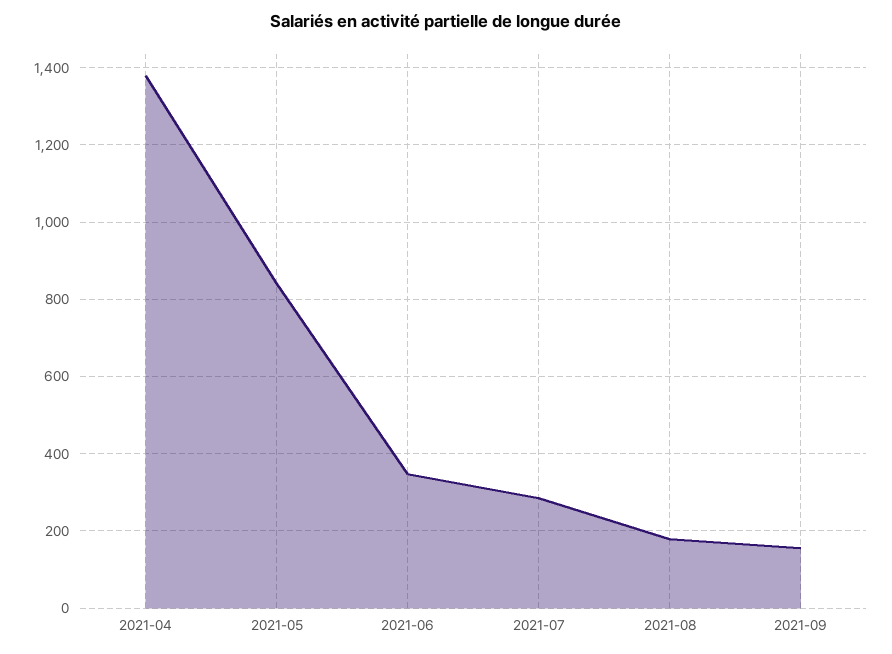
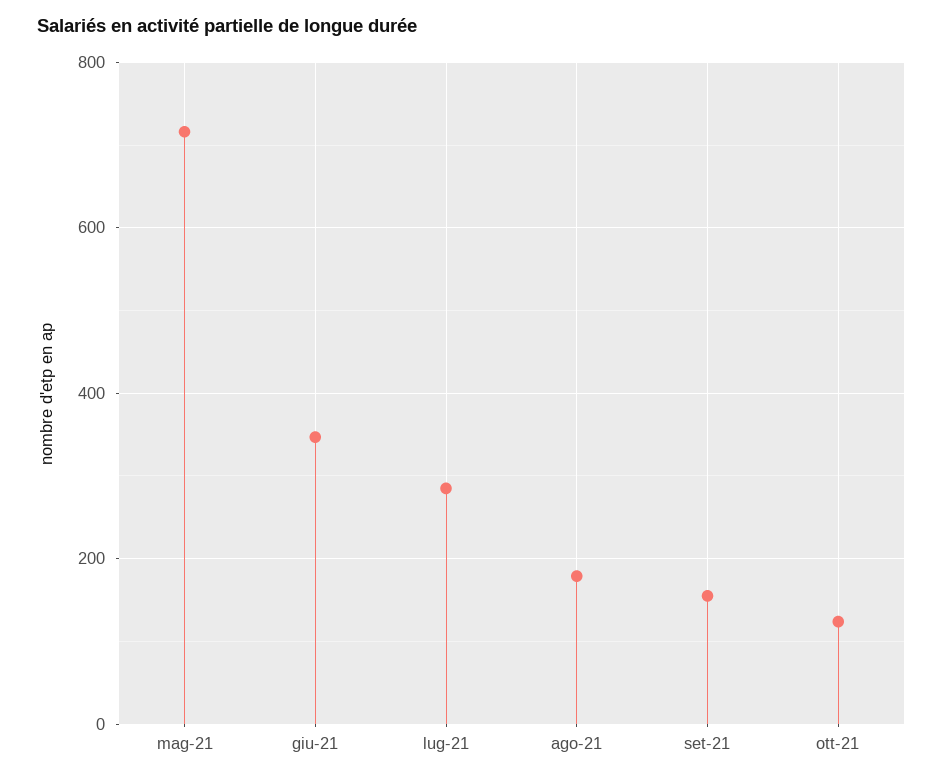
2021-04: 1380 -> none
2021-05: 840 -> 720
ott-21: none -> 120

